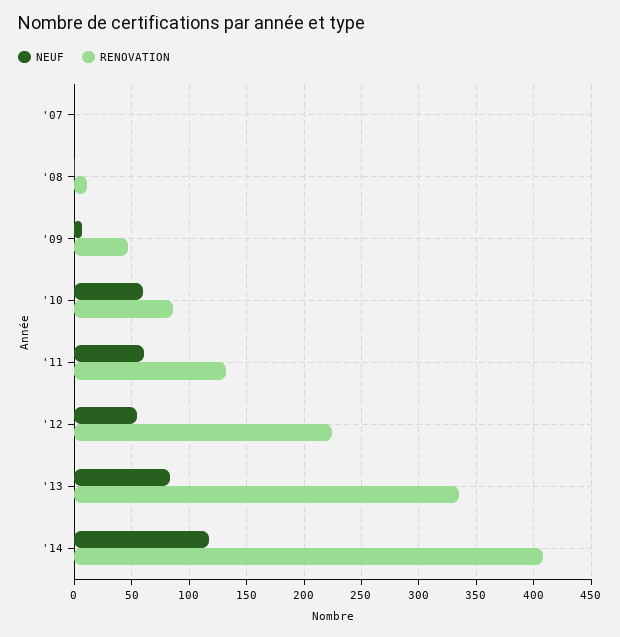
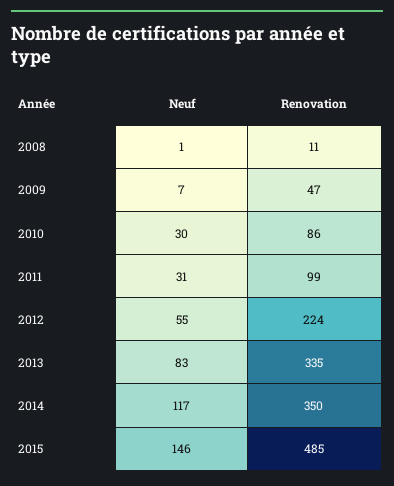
NEUF, '07: 0 -> none
RENOVATION, '07: 0 -> none
NEUF, '10: 60 -> 30
NEUF, '11: 60 -> 31
RENOVATION, '11: 130 -> 99
RENOVATION, '14: 410 -> 350
NEUF, 2015: none -> 146
RENOVATION, 2015: none -> 485

